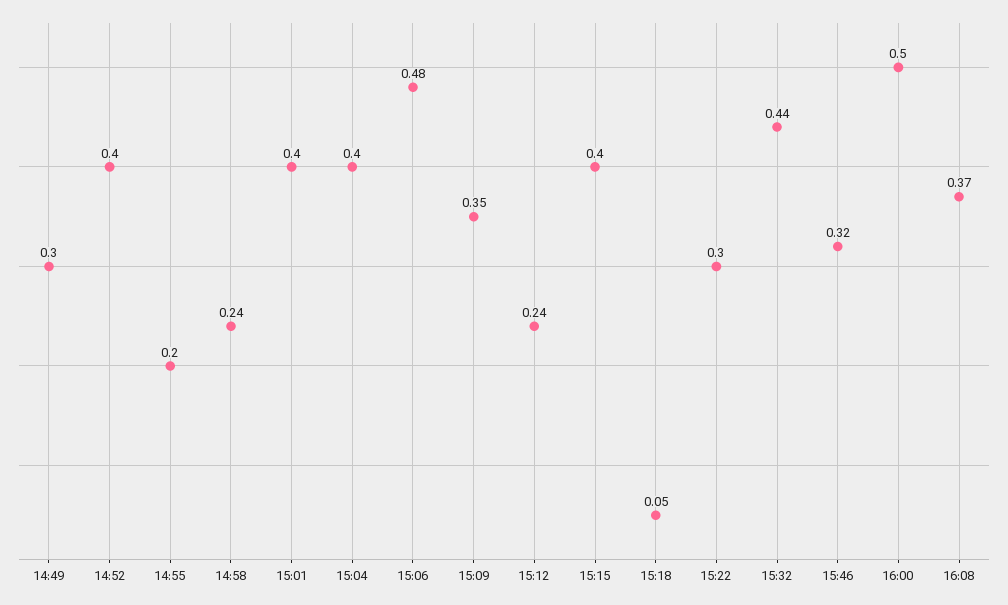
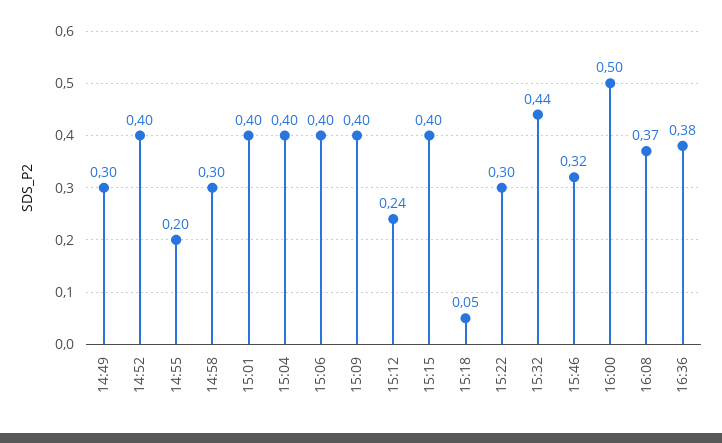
14:58: 0.24 -> 0.3
15:06: 0.48 -> 0.4
15:09: 0.35 -> 0.4
16:36: none -> 0.38

